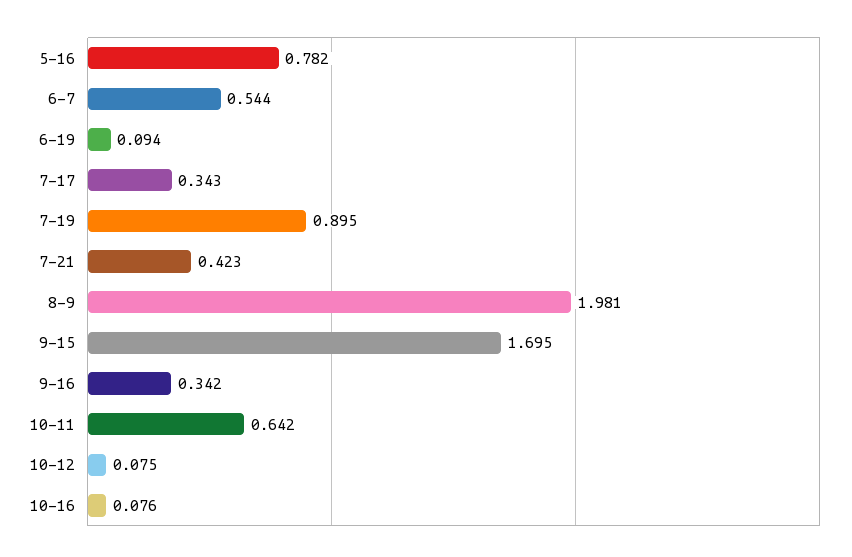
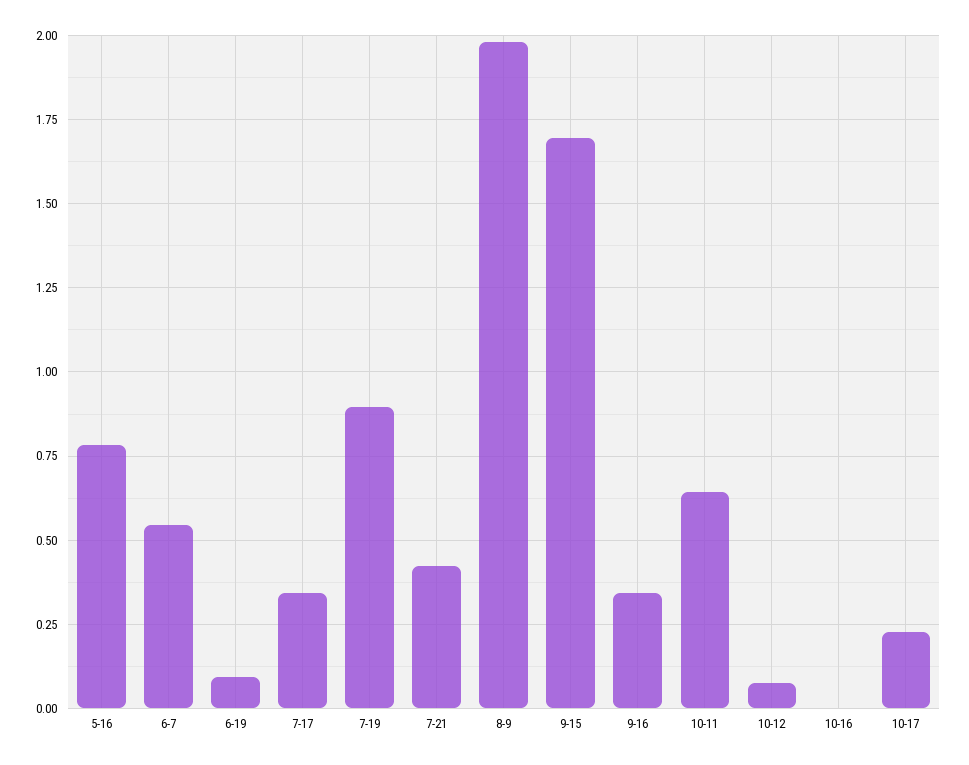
10-16: 0.076 -> 0
10-17: none -> 0.225

